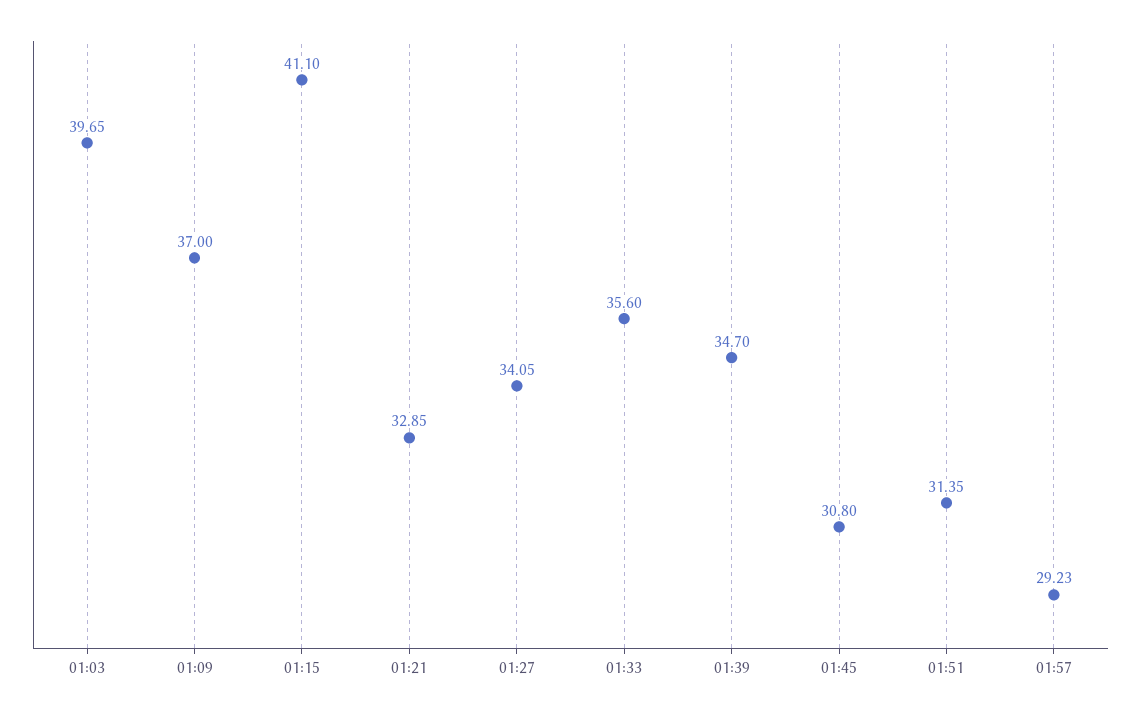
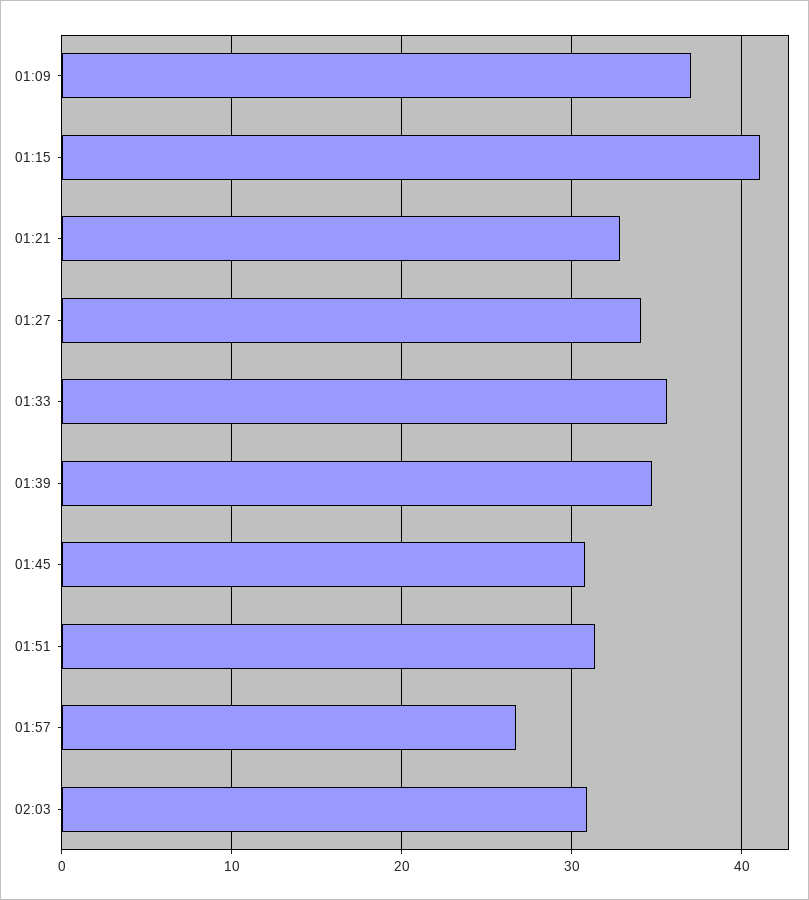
01:03: 39.65 -> none
01:57: 29.23 -> 27
02:03: none -> 31

